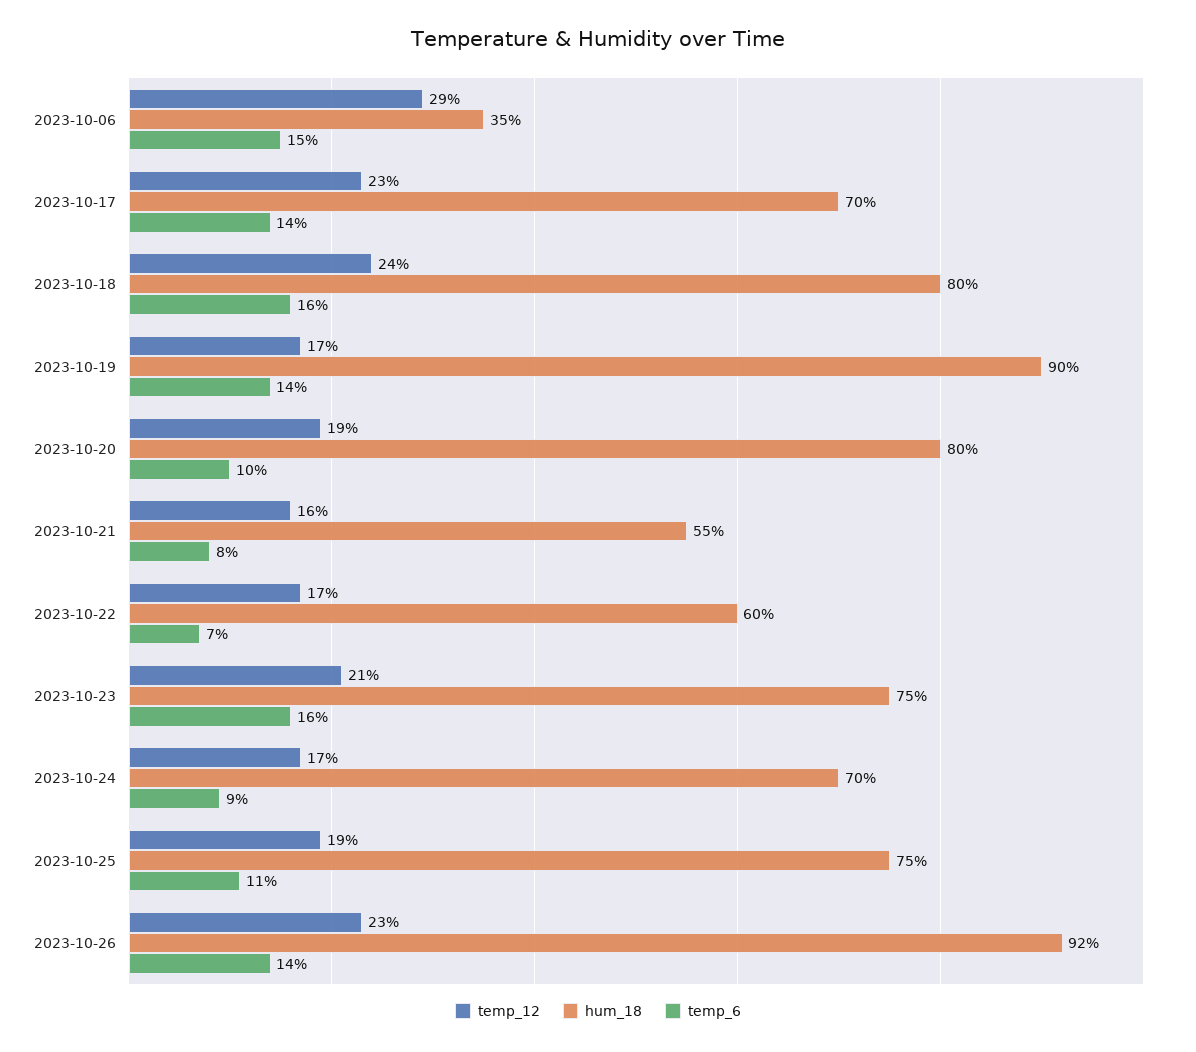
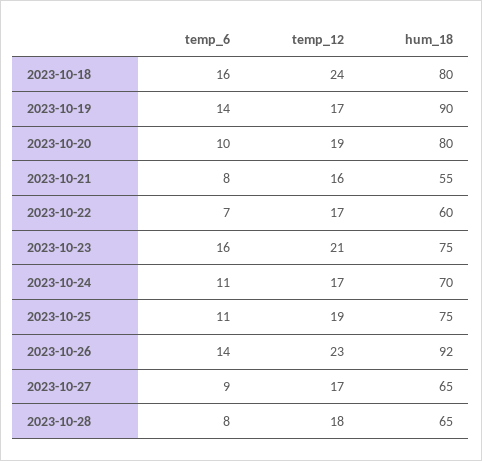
temp_12, 2023-10-06: 29 -> none
hum_18, 2023-10-06: 35 -> none
temp_6, 2023-10-06: 15 -> none
temp_12, 2023-10-17: 23 -> none
hum_18, 2023-10-17: 70 -> none
temp_6, 2023-10-17: 14 -> none
temp_6, 2023-10-24: 9 -> 11
temp_6, 2023-10-27: none -> 9
temp_12, 2023-10-27: none -> 17
hum_18, 2023-10-27: none -> 65
temp_6, 2023-10-28: none -> 8
temp_12, 2023-10-28: none -> 18
hum_18, 2023-10-28: none -> 65

